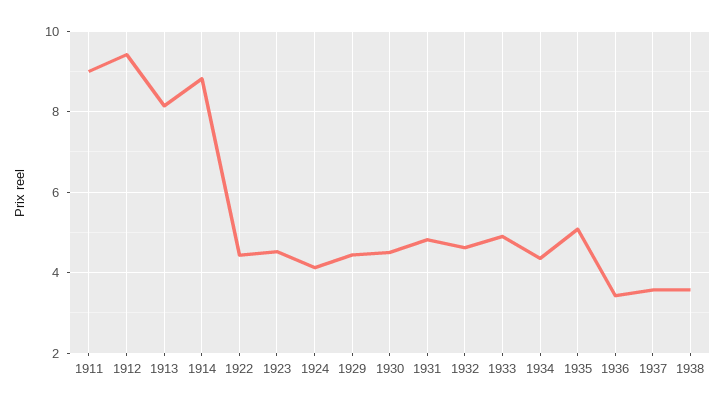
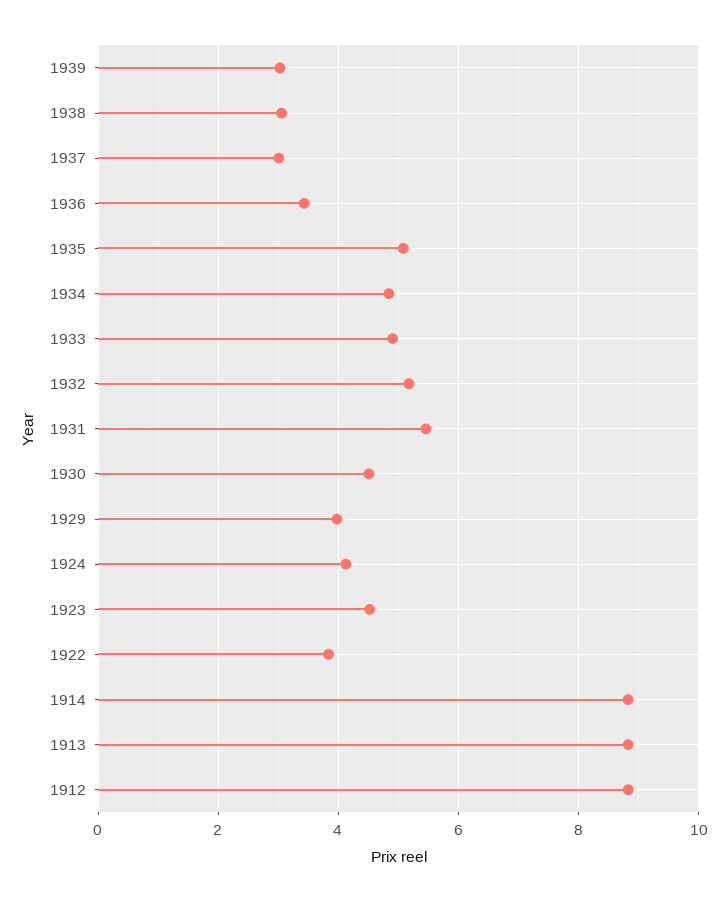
1911: 9 -> none
1912: 9.4 -> 8.8
1913: 8.2 -> 8.8
1922: 4.4 -> 3.8
1929: 4.4 -> 4
1931: 4.8 -> 5.4
1932: 4.6 -> 5.2
1934: 4.4 -> 4.8
1937: 3.6 -> 3
1938: 3.6 -> 3
1939: none -> 3

